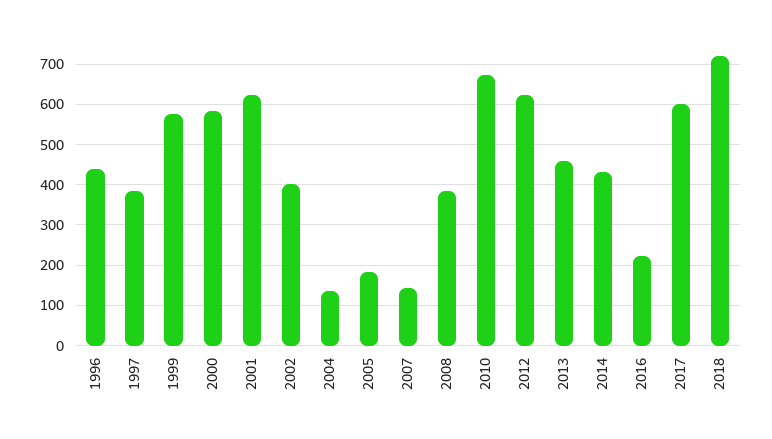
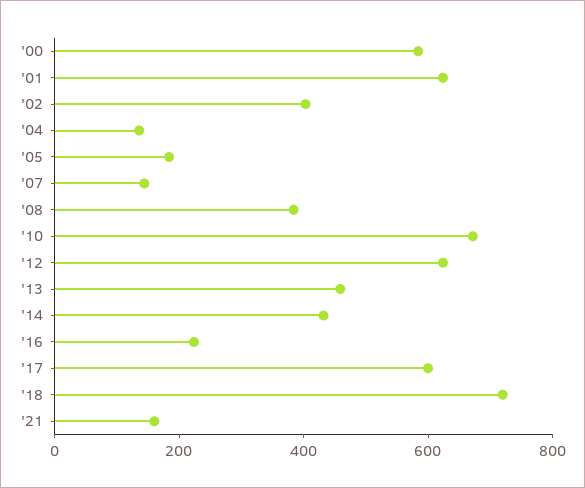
1996: 440 -> none
1997: 380 -> none
1999: 580 -> none
'21: none -> 150

